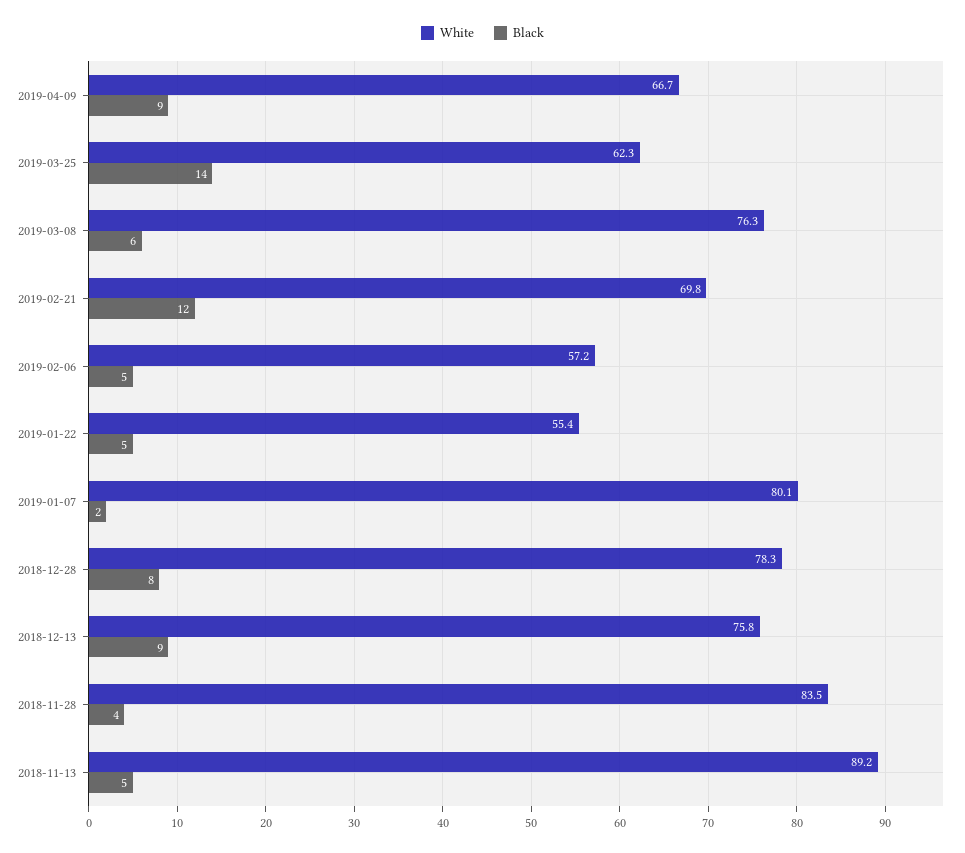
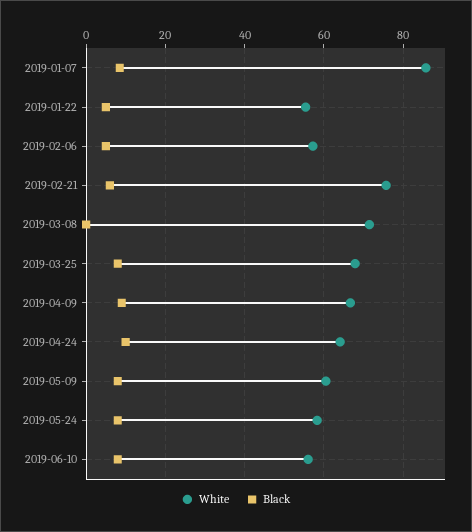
White, 2019-03-25: 62.3 -> 68
Black, 2019-03-25: 14 -> 8
White, 2019-03-08: 76.3 -> 72
Black, 2019-03-08: 6 -> 0
White, 2019-02-21: 69.8 -> 76
Black, 2019-02-21: 12 -> 6
White, 2019-01-07: 80.1 -> 86
Black, 2019-01-07: 2 -> 8
White, 2018-12-28: 78.3 -> none
Black, 2018-12-28: 8 -> none
White, 2018-12-13: 75.8 -> none
Black, 2018-12-13: 9 -> none
White, 2018-11-28: 83.5 -> none
Black, 2018-11-28: 4 -> none
White, 2018-11-13: 89.2 -> none
Black, 2018-11-13: 5 -> none
White, 2019-04-24: none -> 64
Black, 2019-04-24: none -> 10
White, 2019-05-09: none -> 60
Black, 2019-05-09: none -> 8
White, 2019-05-24: none -> 58
Black, 2019-05-24: none -> 8
White, 2019-06-10: none -> 56
Black, 2019-06-10: none -> 8

